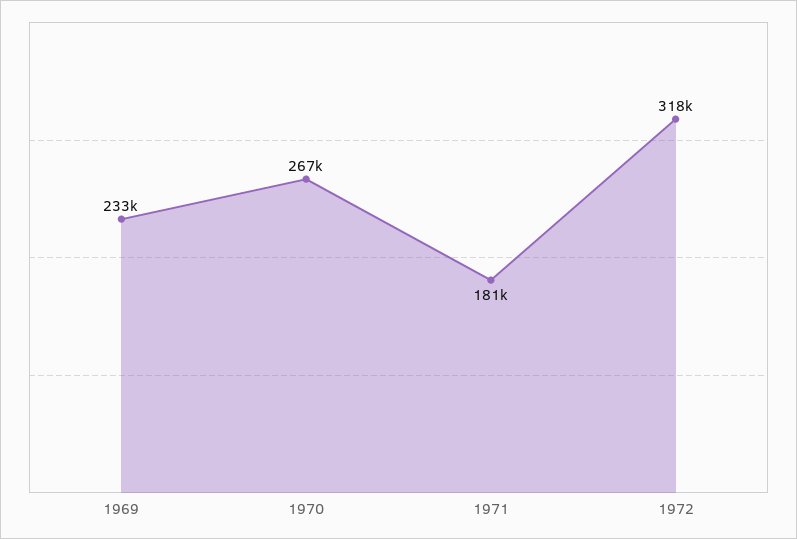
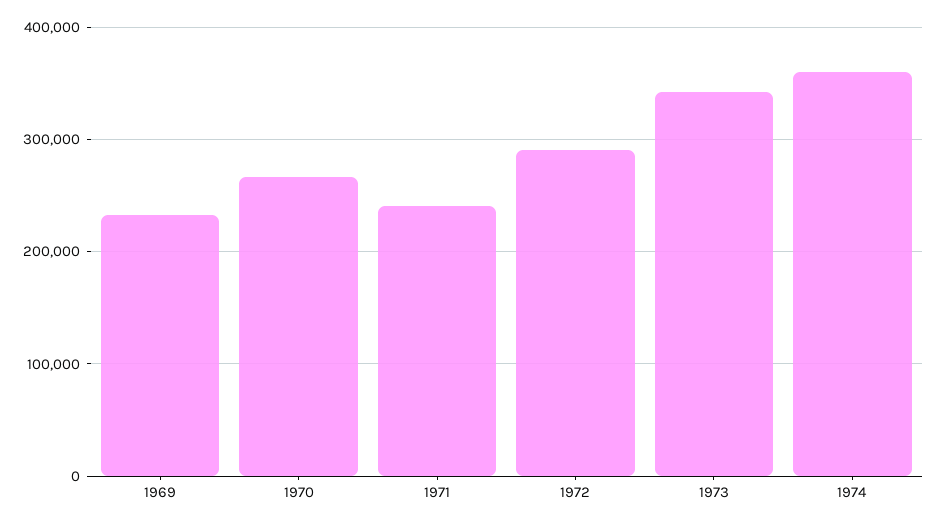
1971: 181000 -> 240000
1972: 318000 -> 290000
1973: none -> 340000
1974: none -> 360000

